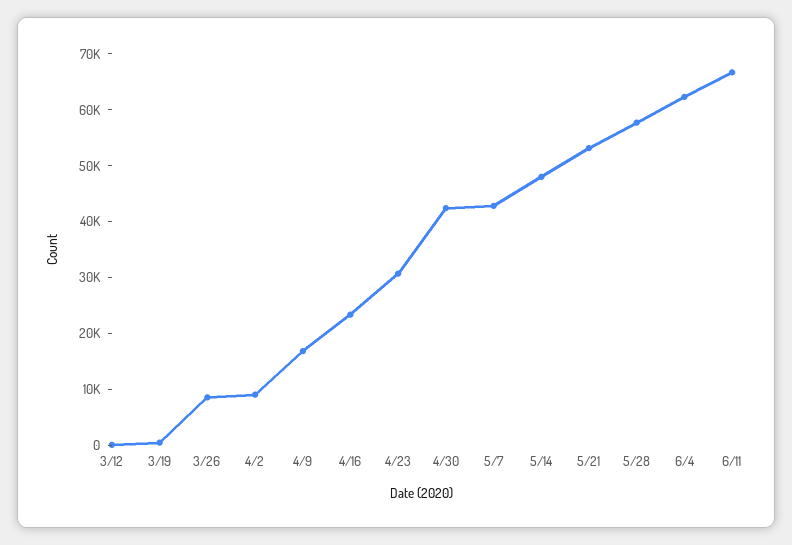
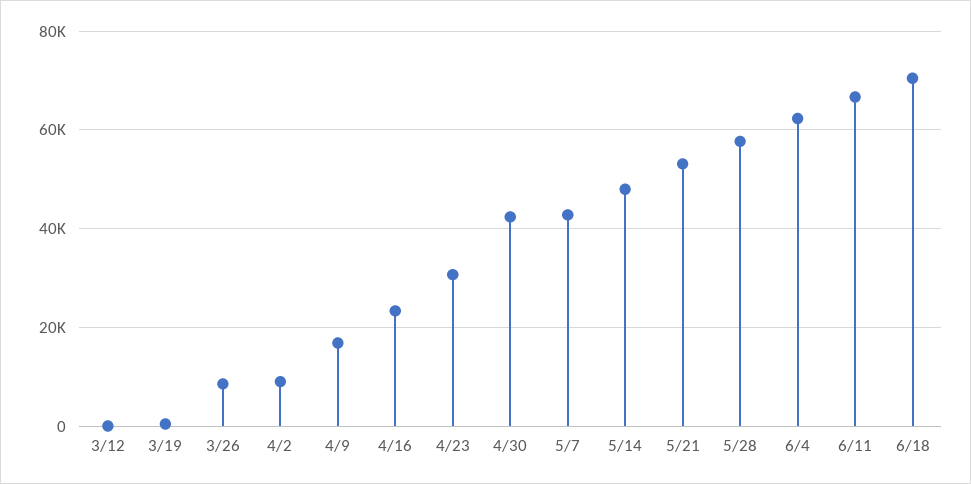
6/18: none -> 70000

